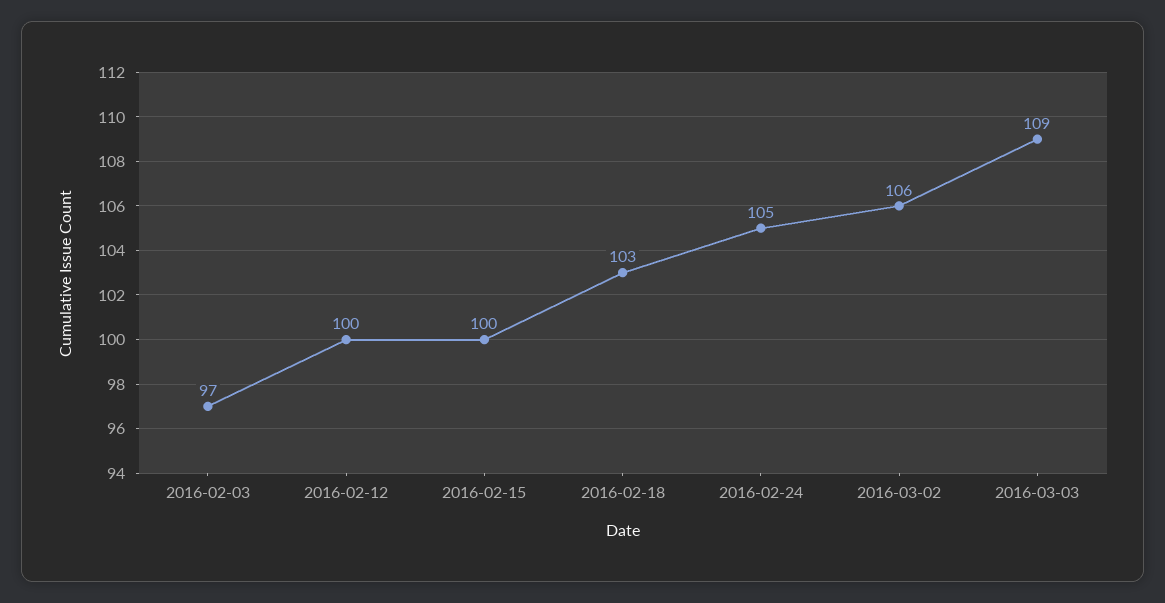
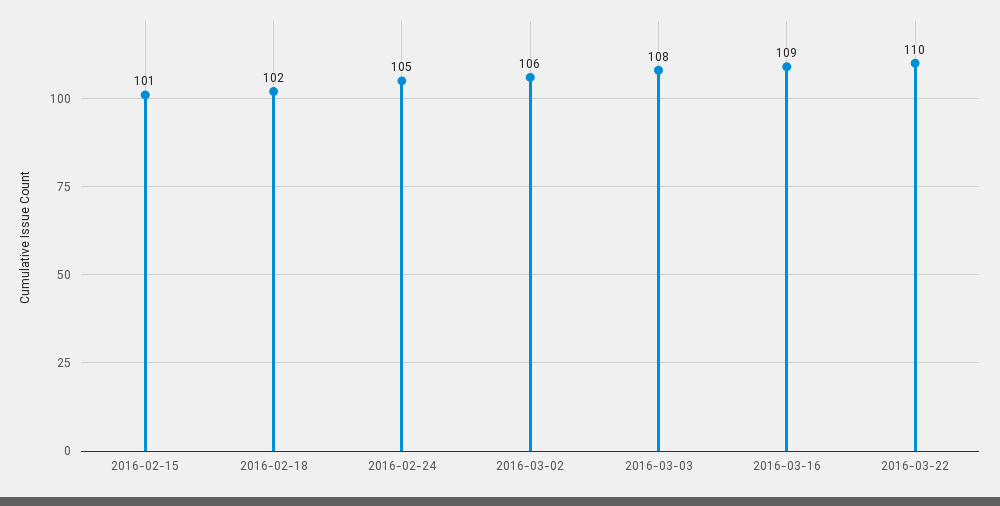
2016-02-03: 97 -> none
2016-02-12: 100 -> none
2016-02-15: 100 -> 101
2016-02-18: 103 -> 102
2016-03-03: 109 -> 108
2016-03-16: none -> 109
2016-03-22: none -> 110

